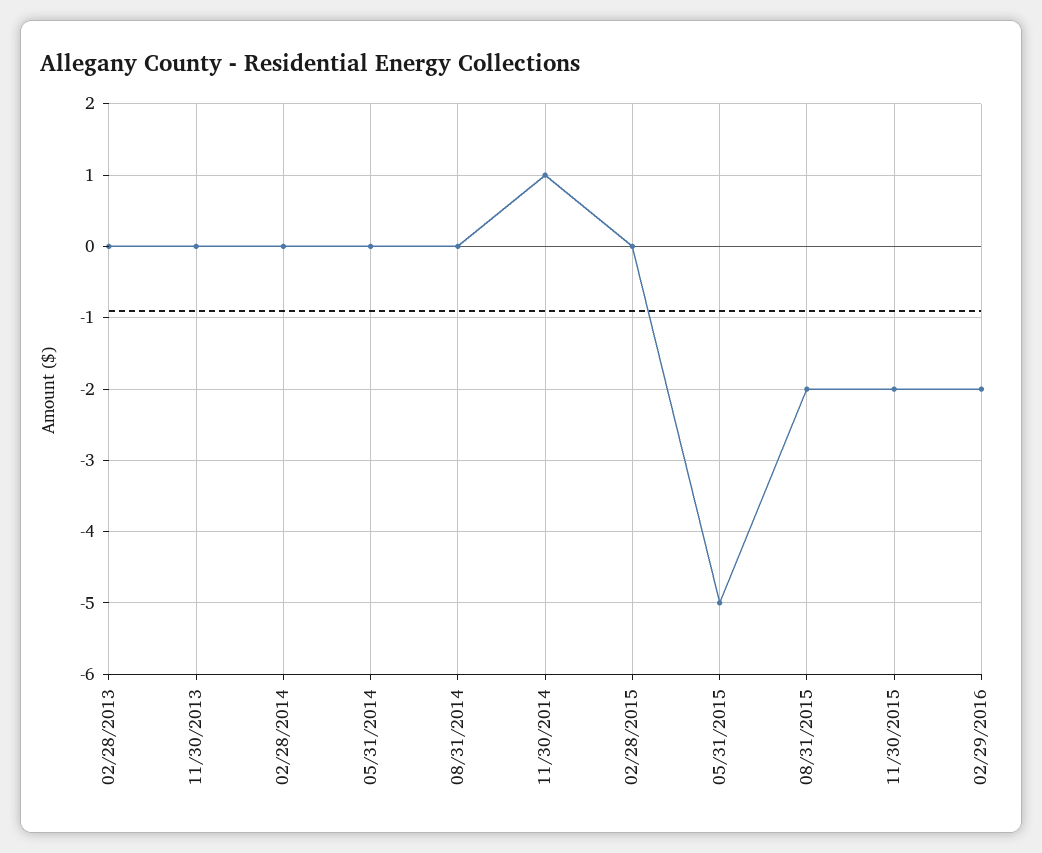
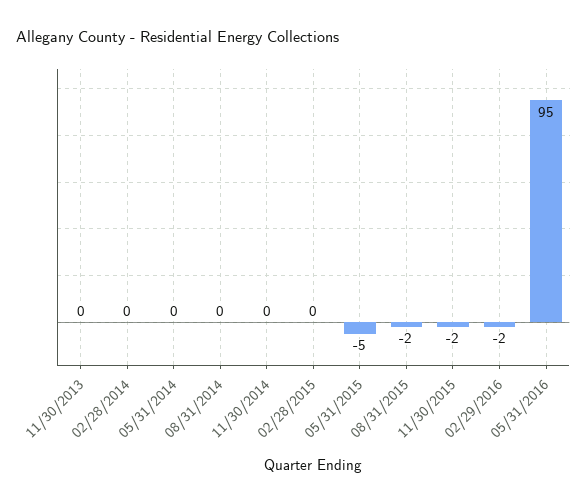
02/28/2013: 0 -> none
11/30/2014: 1 -> 0
05/31/2016: none -> 95

